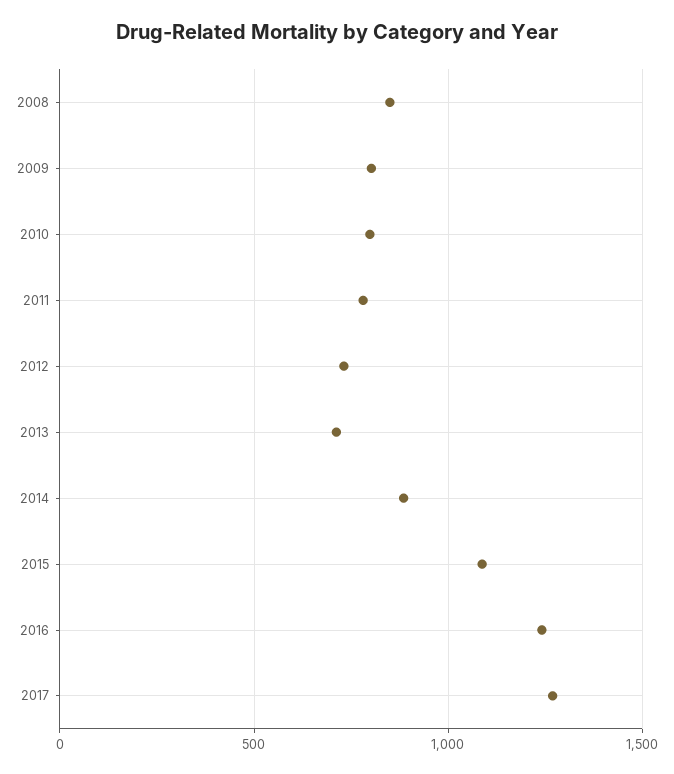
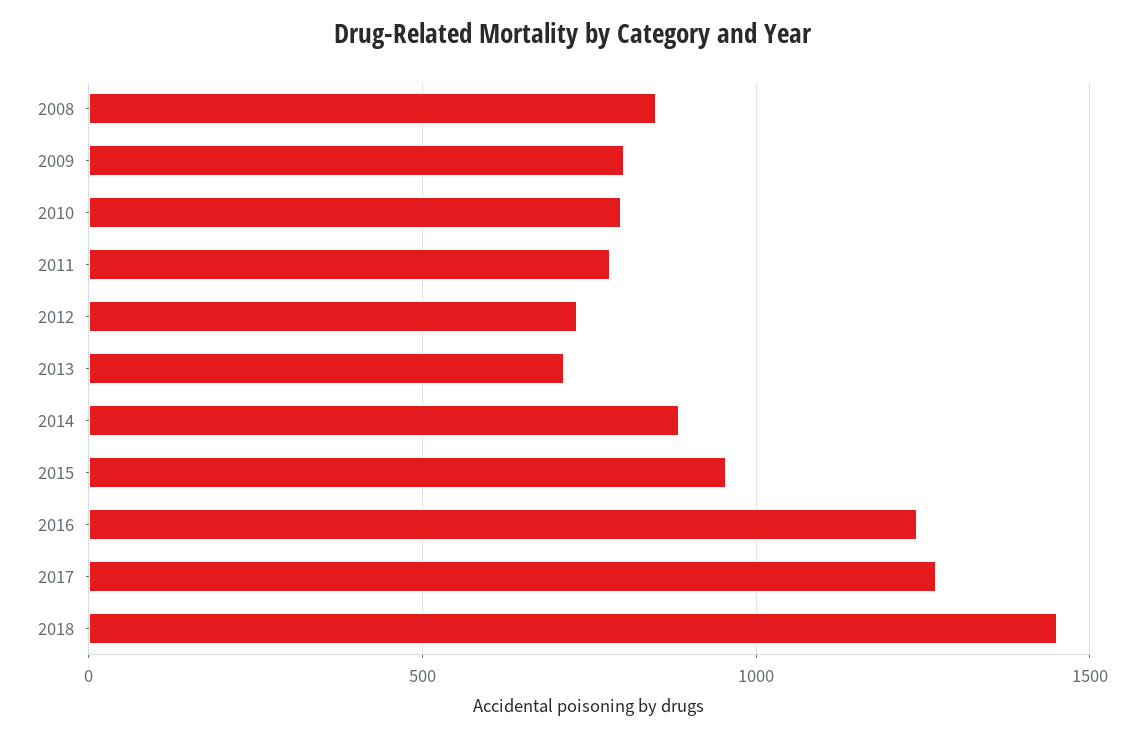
2015: 1100 -> 950
2018: none -> 1450

